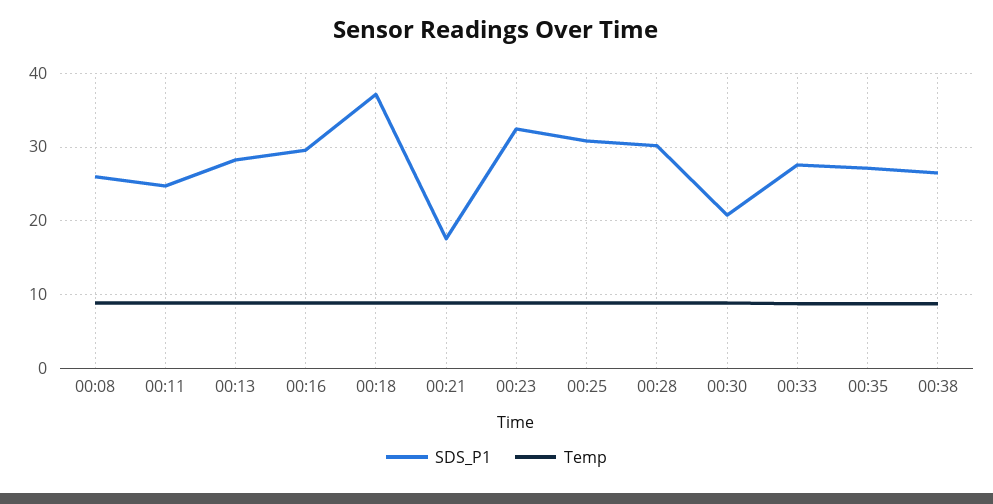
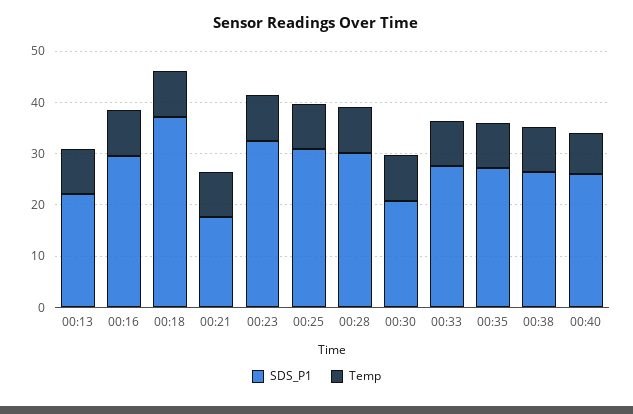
SDS_P1, 00:08: 26 -> none
Temp, 00:08: 9 -> none
SDS_P1, 00:11: 25 -> none
Temp, 00:11: 9 -> none
SDS_P1, 00:13: 28 -> 22
SDS_P1, 00:40: none -> 26
Temp, 00:40: none -> 8

